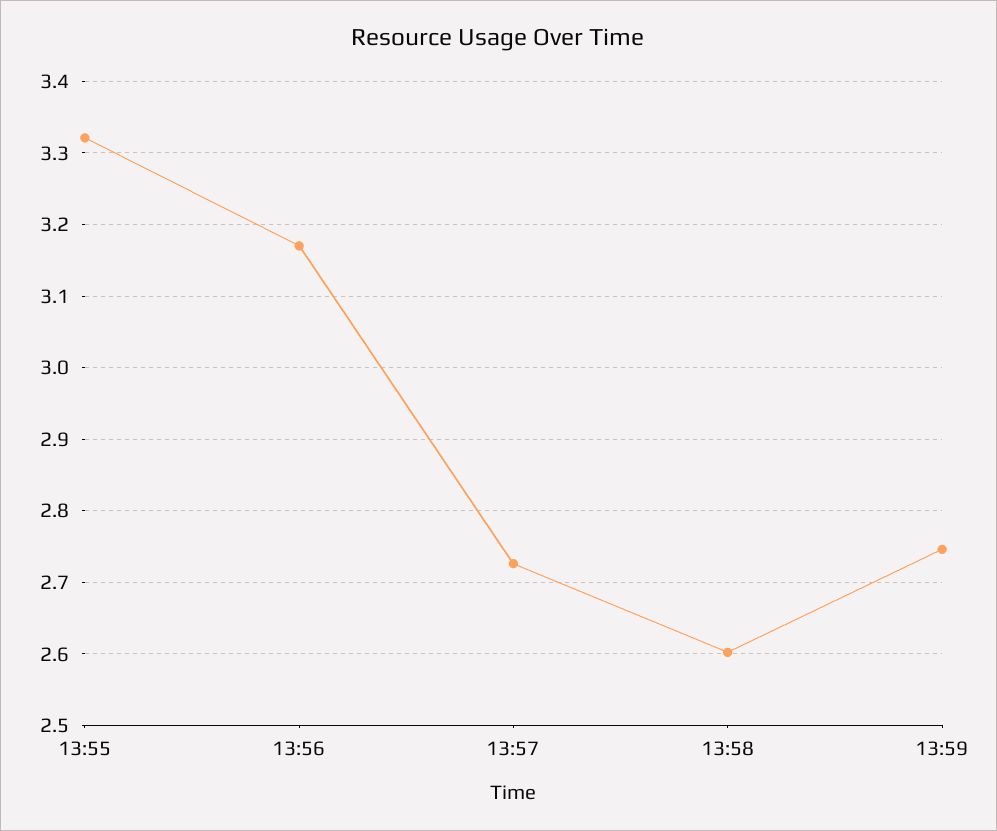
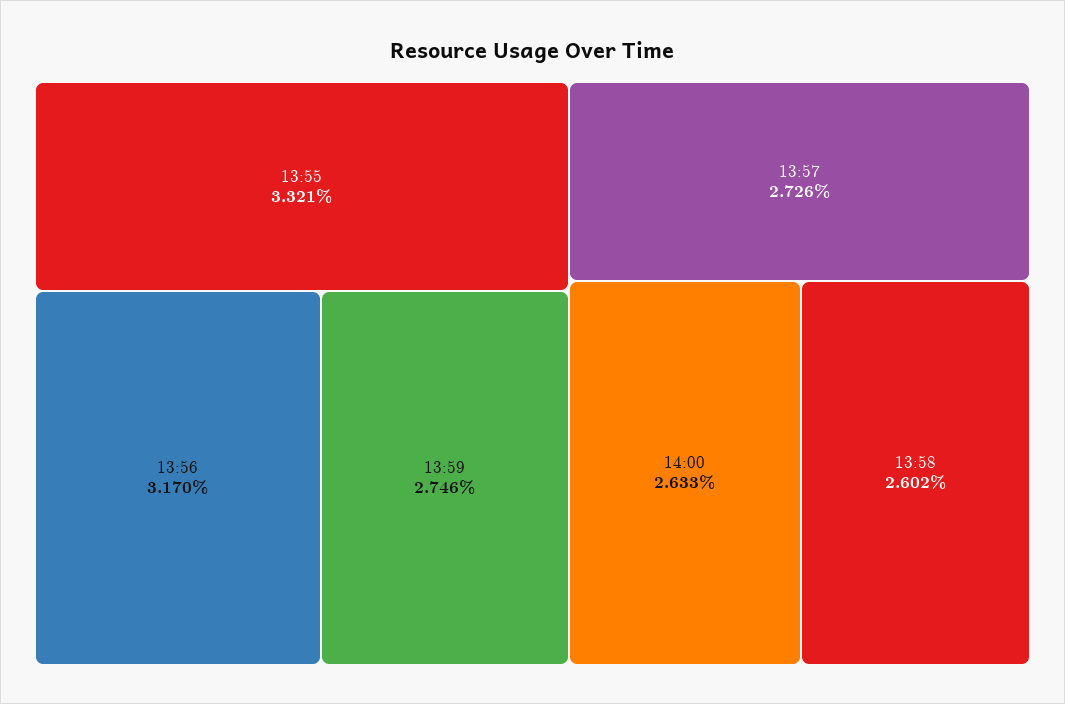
14:00: none -> 2.633

